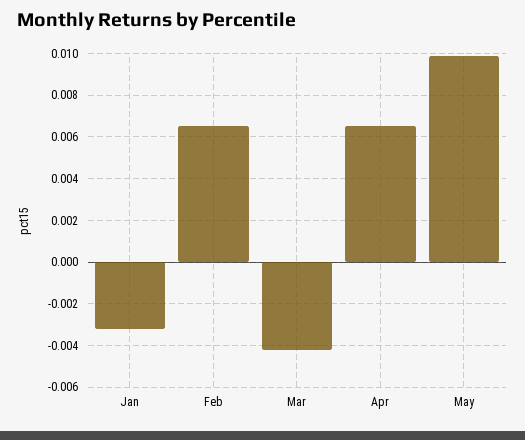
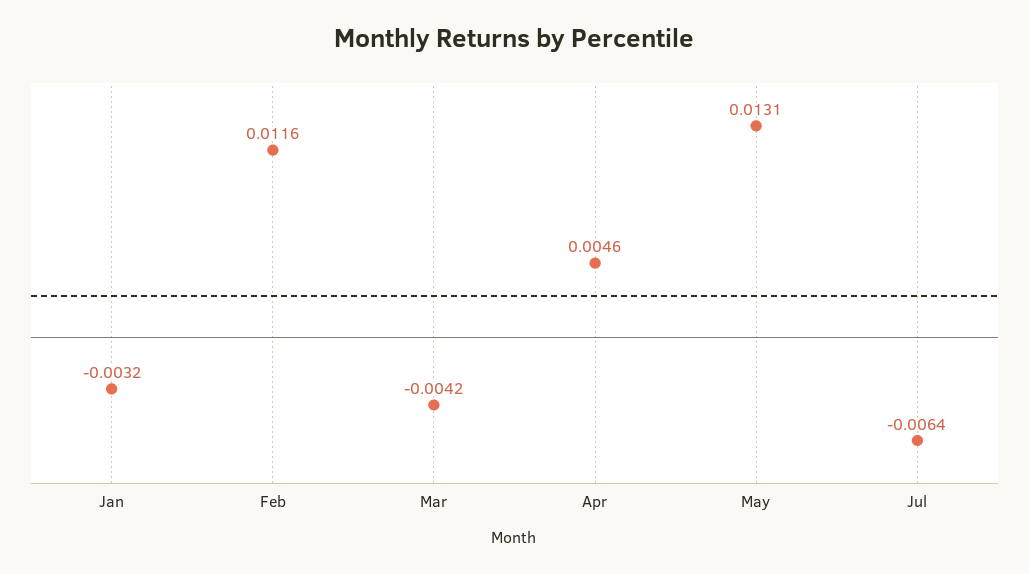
Feb: 0.0065 -> 0.0116
Apr: 0.0065 -> 0.0046
May: 0.01 -> 0.0131
Jul: none -> -0.0064

